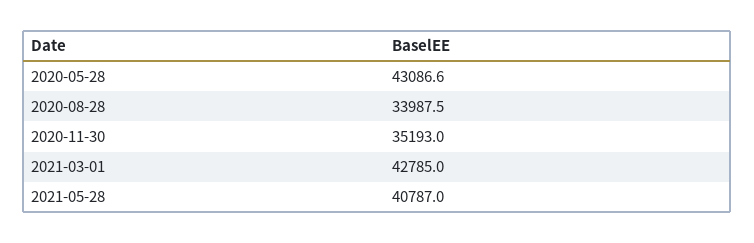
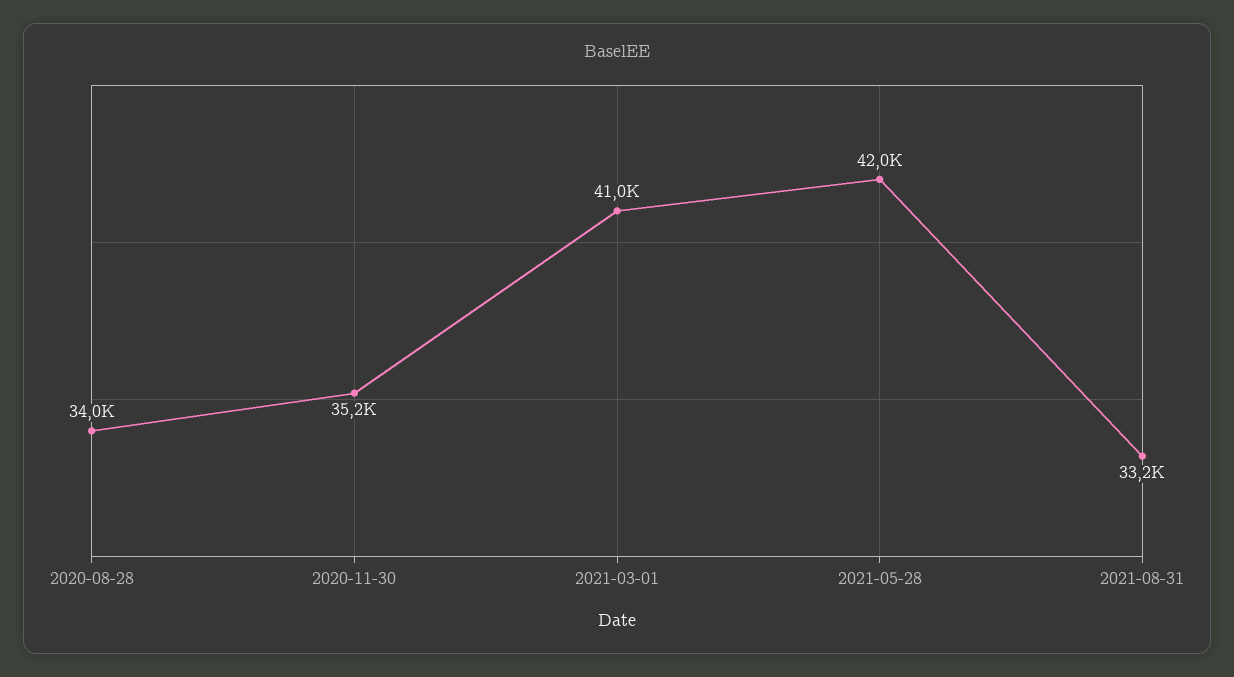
2020-05-28: 43086.6 -> none
2021-03-01: 42785 -> 41000
2021-05-28: 40787 -> 42000
2021-08-31: none -> 33200

